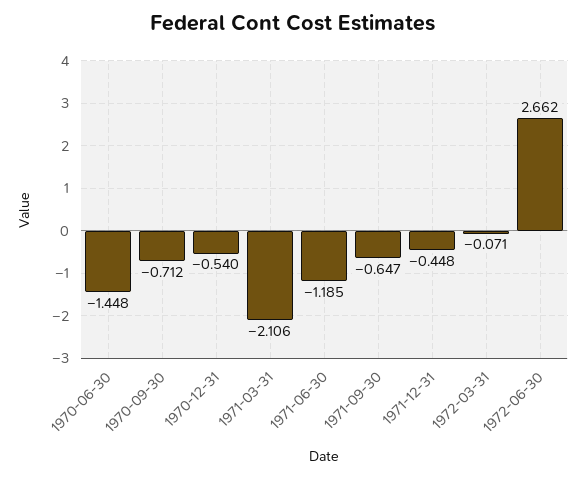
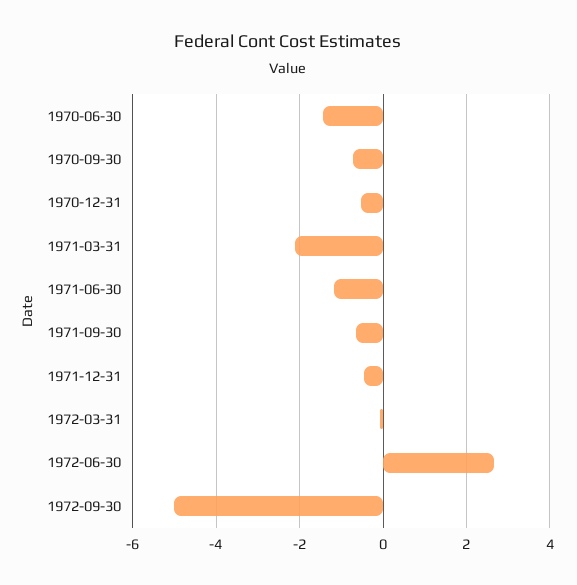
1972-09-30: none -> -5

